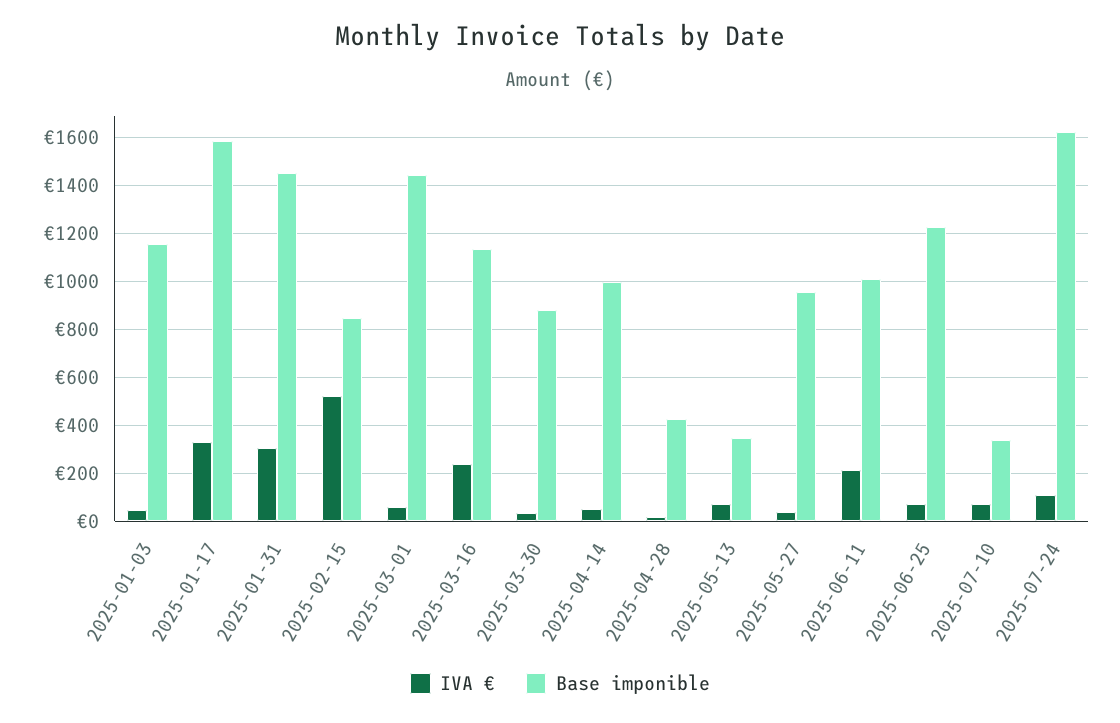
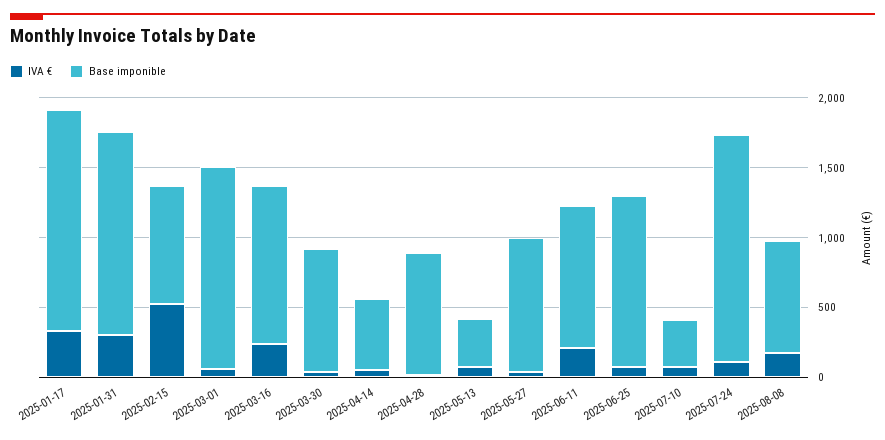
IVA €, 2025-01-03: 50 -> none
Base imponible, 2025-01-03: 1150 -> none
Base imponible, 2025-04-14: 1000 -> 500
Base imponible, 2025-04-28: 425 -> 900
IVA €, 2025-08-08: none -> 200
Base imponible, 2025-08-08: none -> 800

